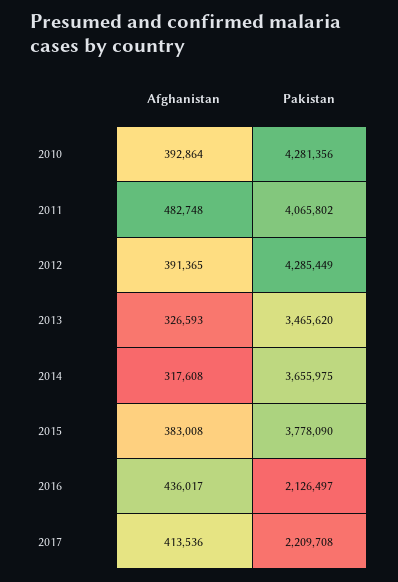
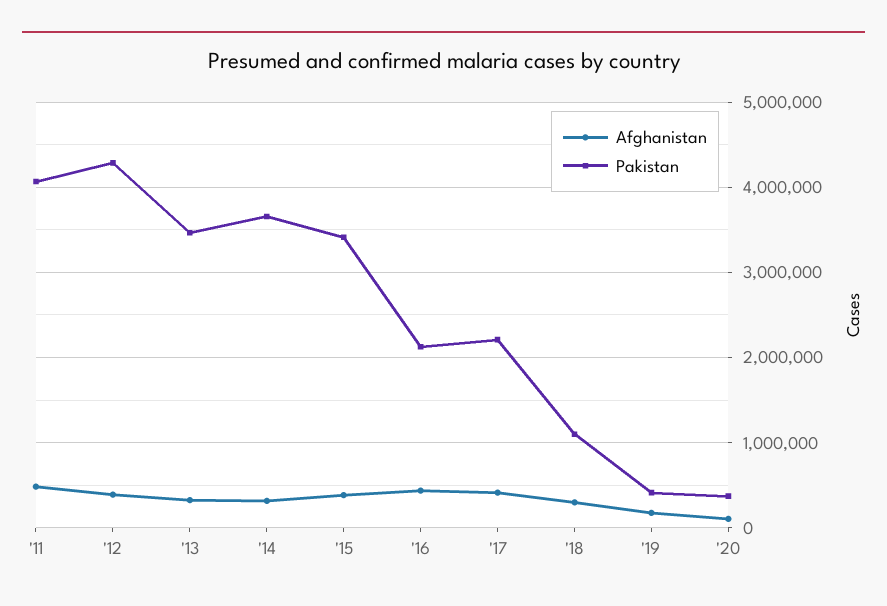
Afghanistan, 2010: 392864 -> none
Pakistan, 2010: 4281356 -> none
Pakistan, 2015: 3778090 -> 3400000
Afghanistan, '18: none -> 300000
Pakistan, '18: none -> 1100000
Afghanistan, '19: none -> 200000
Pakistan, '19: none -> 400000
Afghanistan, '20: none -> 100000
Pakistan, '20: none -> 400000

